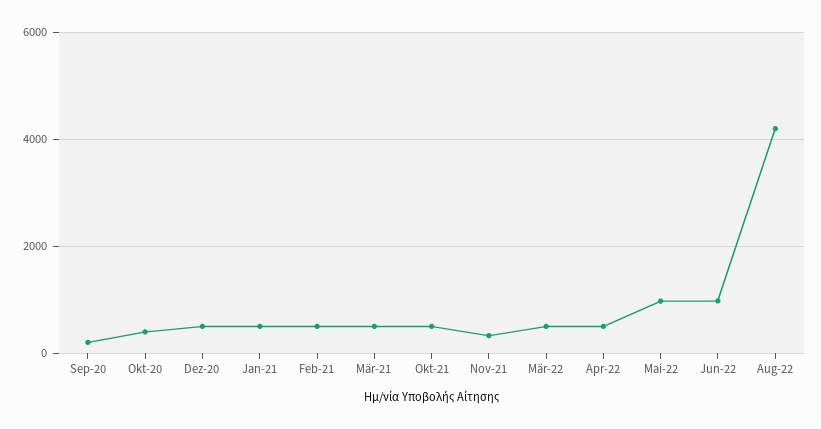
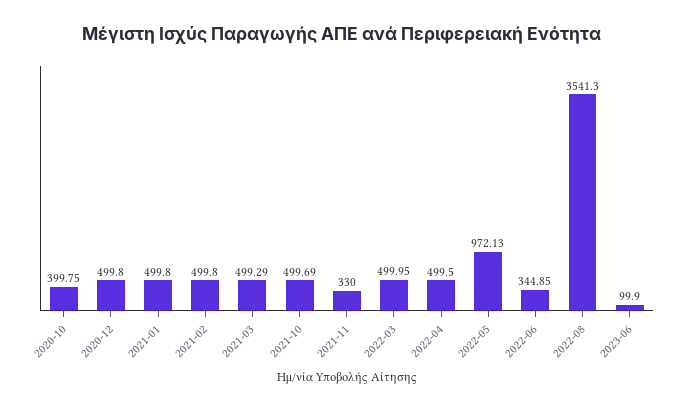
Sep-20: 200 -> none
Jun-22: 1000 -> 344.85
Aug-22: 4200 -> 3541.3
2023-06: none -> 99.9

